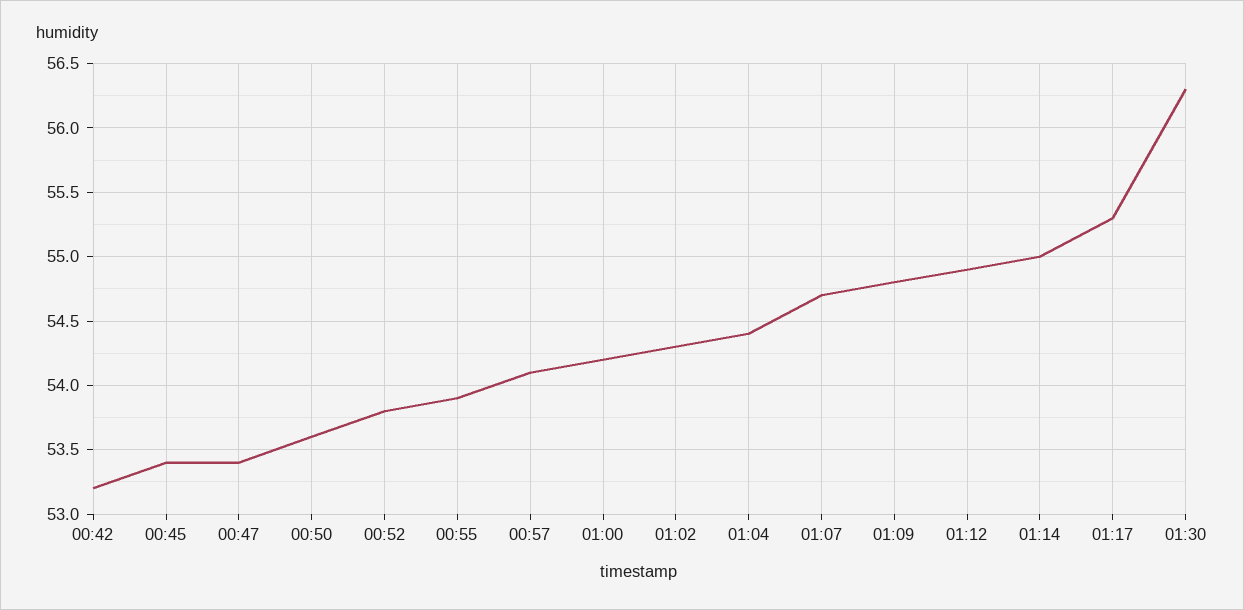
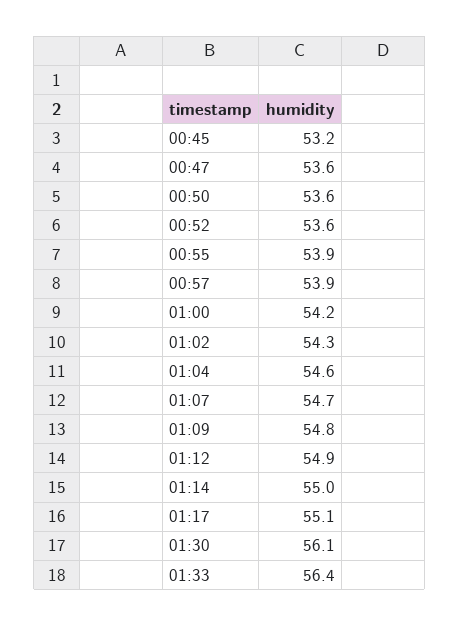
00:42: 53.2 -> none
00:45: 53.4 -> 53.2
00:47: 53.4 -> 53.6
00:52: 53.8 -> 53.6
00:57: 54.1 -> 53.9
01:04: 54.4 -> 54.6
01:17: 55.3 -> 55.1
01:30: 56.3 -> 56.1
01:33: none -> 56.4

